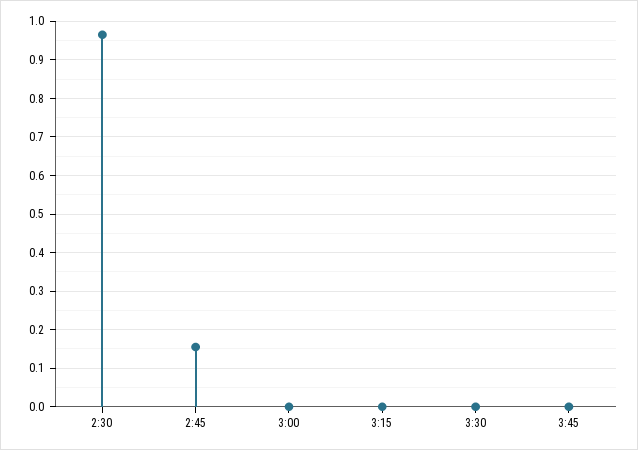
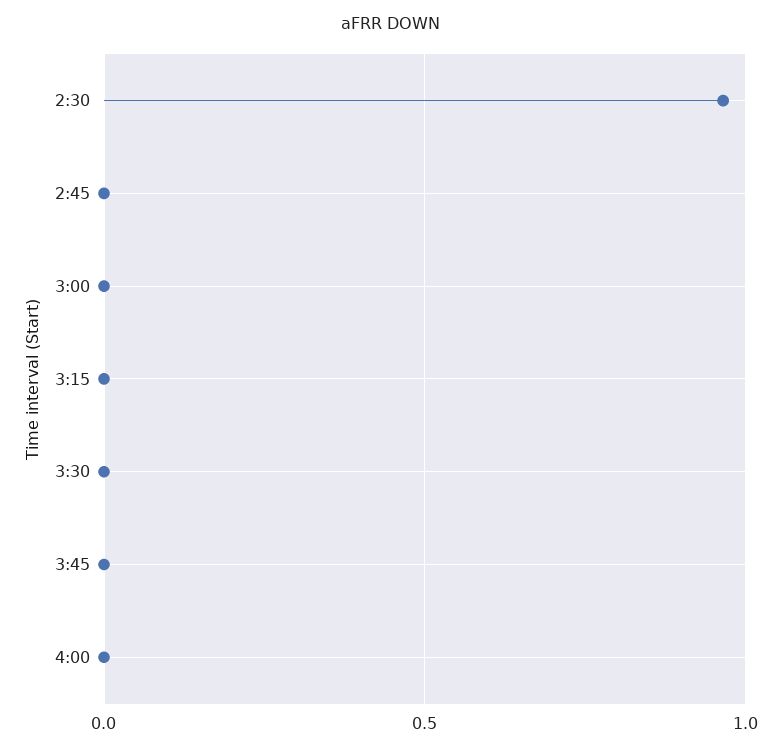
2:45: 0.16 -> 0
4:00: none -> 0

